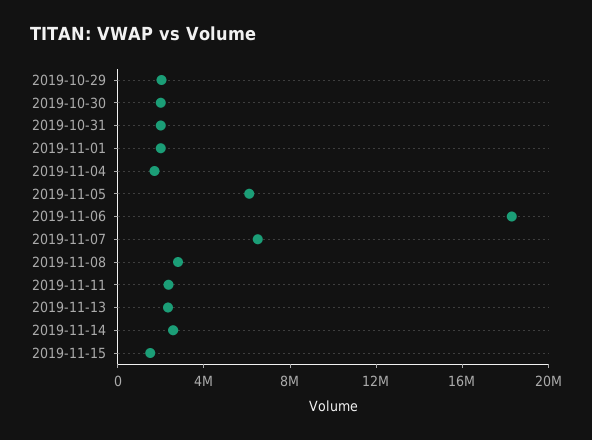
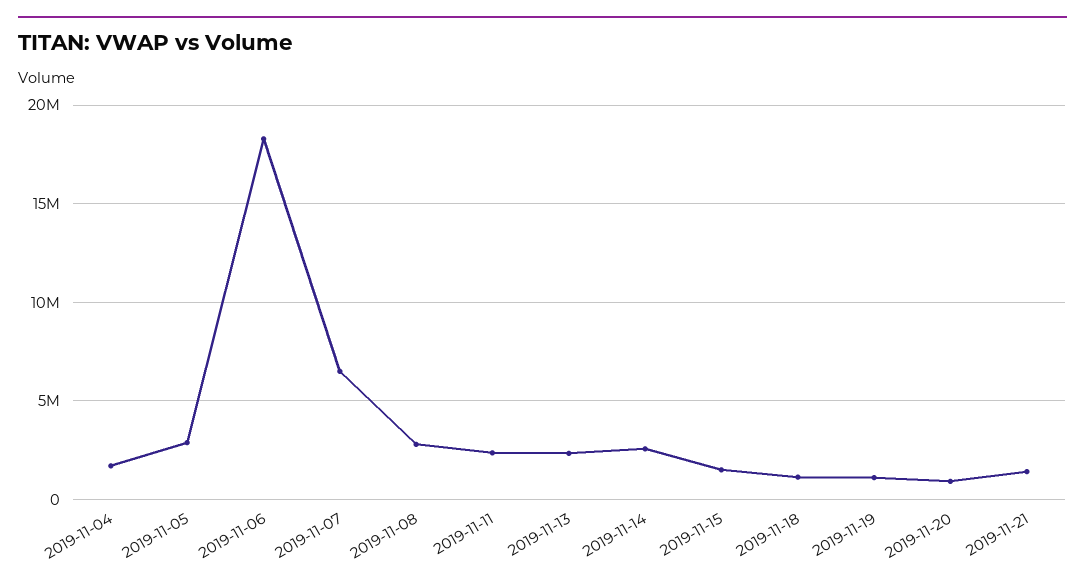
2019-10-29: 2000000 -> none
2019-10-30: 2000000 -> none
2019-10-31: 2000000 -> none
2019-11-01: 2000000 -> none
2019-11-05: 6000000 -> 3000000
2019-11-18: none -> 1000000
2019-11-19: none -> 1000000
2019-11-20: none -> 1000000
2019-11-21: none -> 1500000

